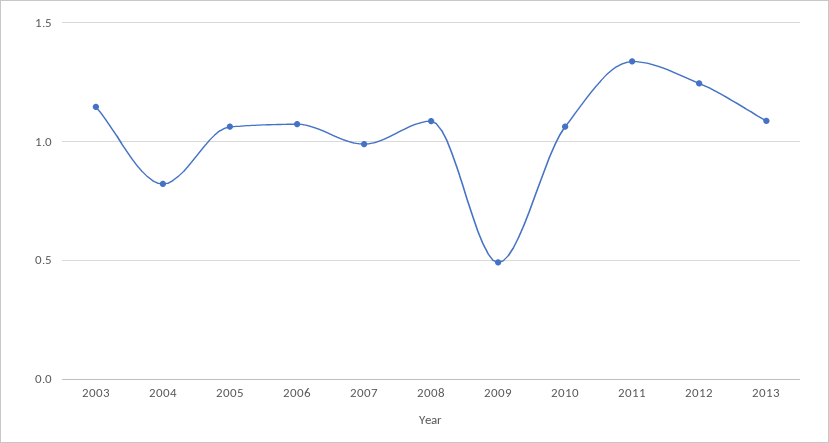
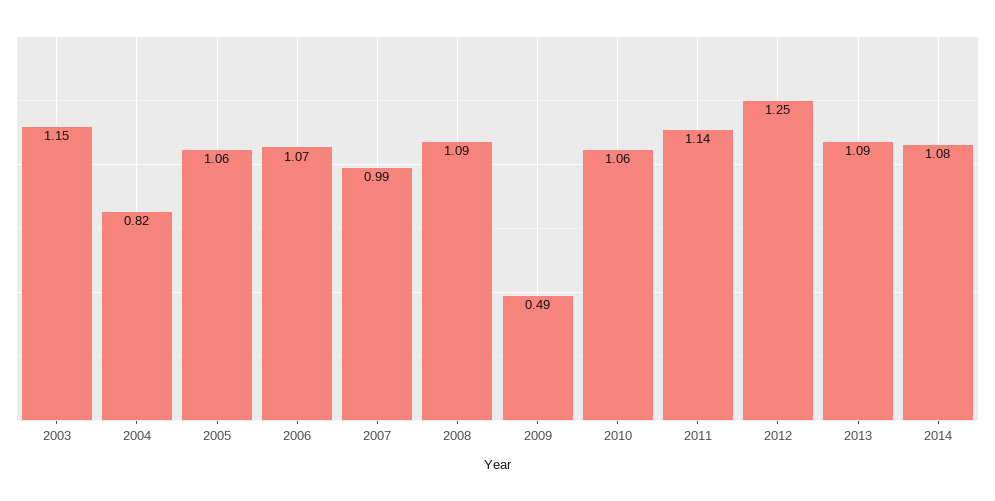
2011: 1.35 -> 1.14
2014: none -> 1.08

